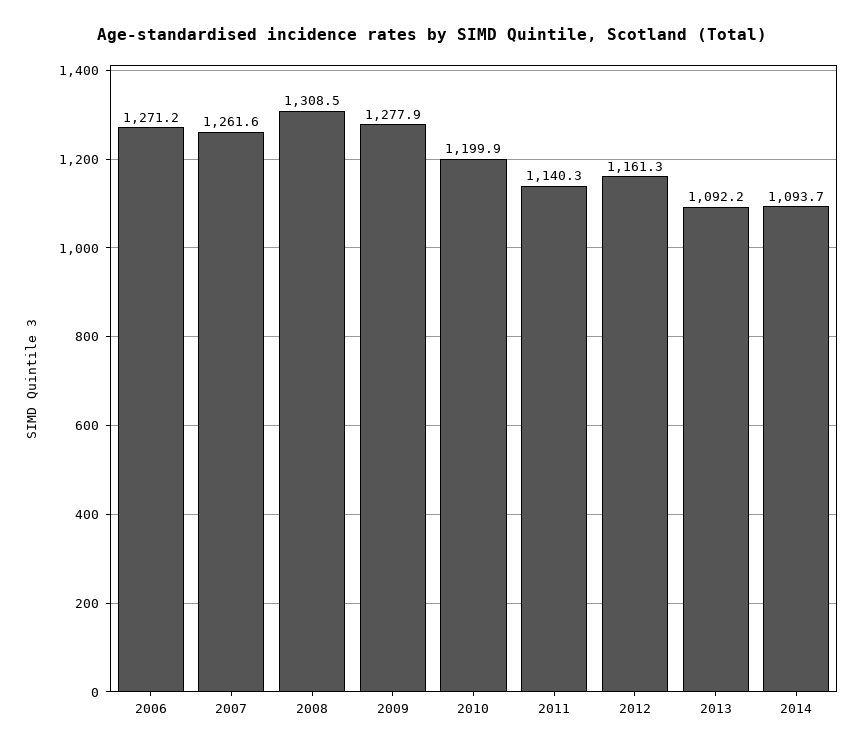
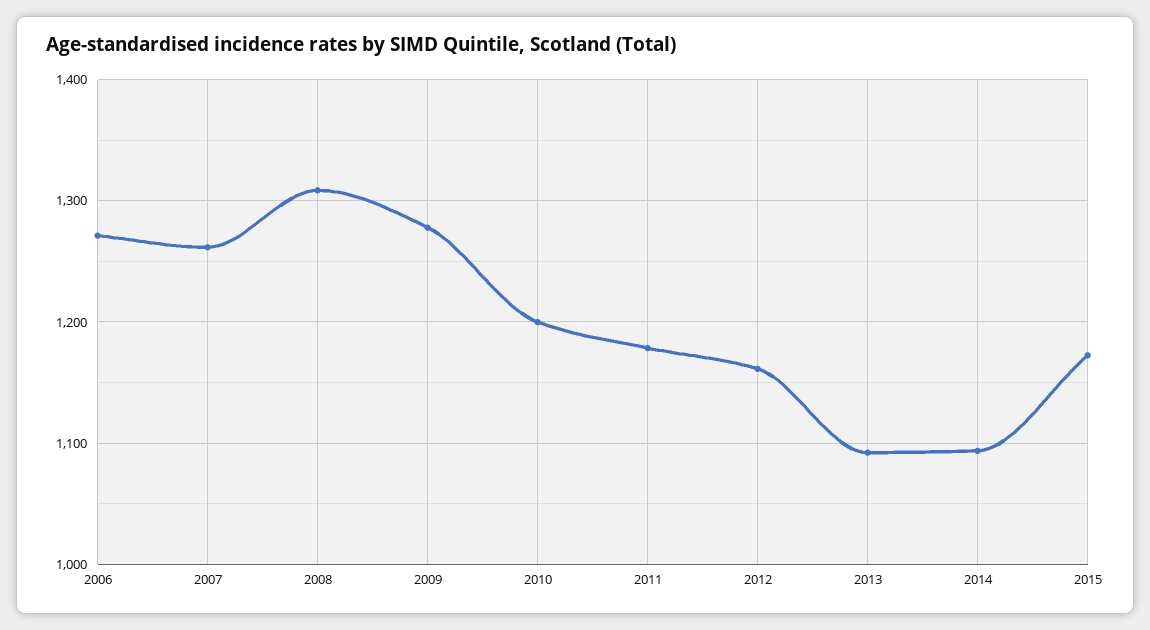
2011: 1140.3 -> 1180
2015: none -> 1170

